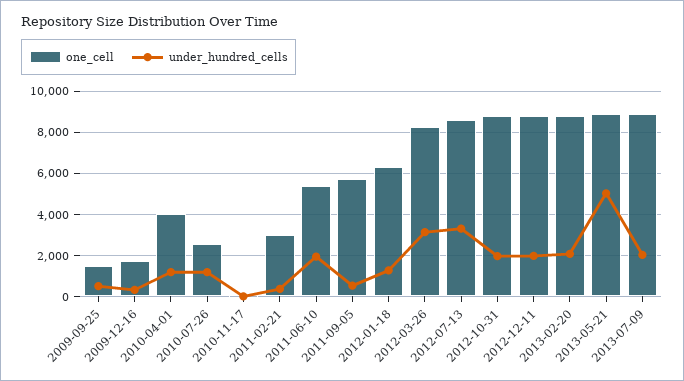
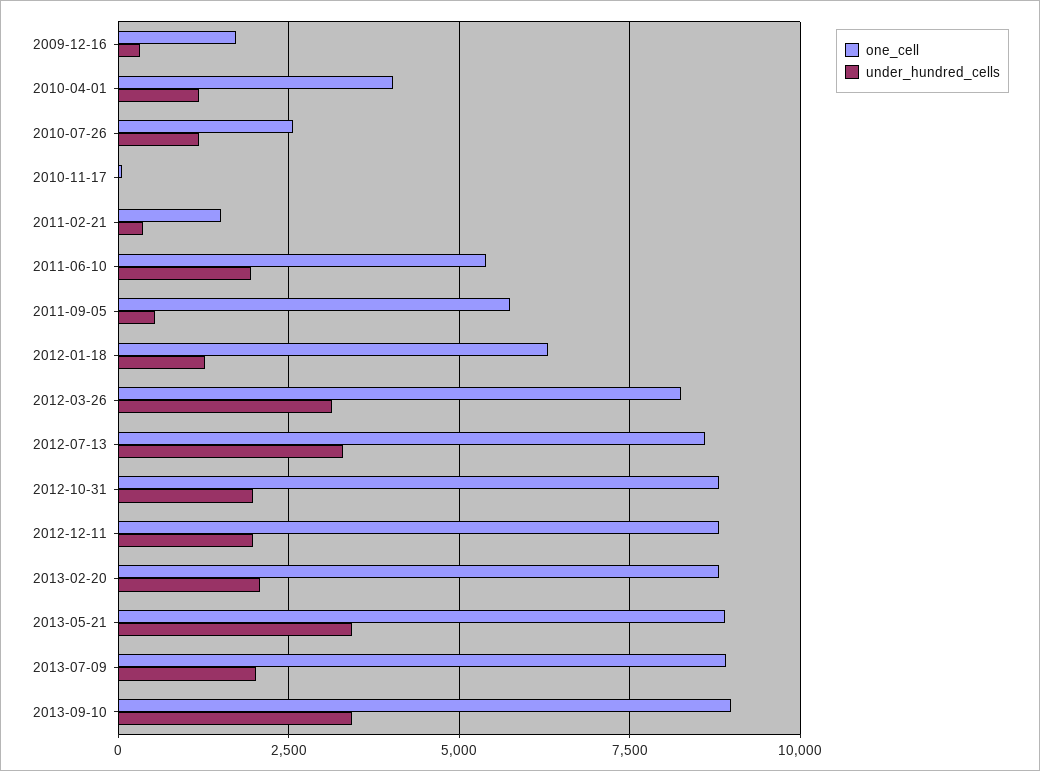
one_cell, 2009-09-25: 1500 -> none
under_hundred_cells, 2009-09-25: 500 -> none
one_cell, 2011-02-21: 3000 -> 1500
under_hundred_cells, 2013-05-21: 5000 -> 3500
one_cell, 2013-09-10: none -> 9000
under_hundred_cells, 2013-09-10: none -> 3500

